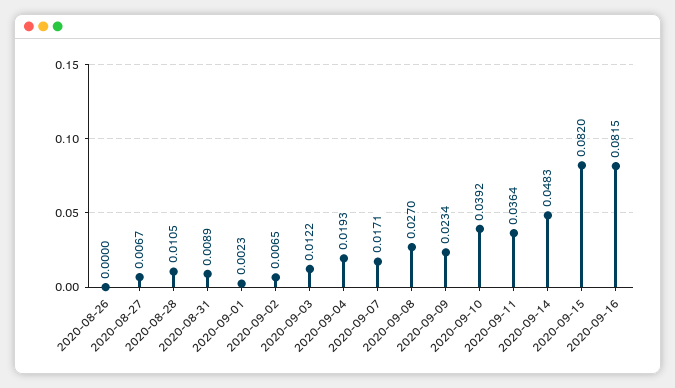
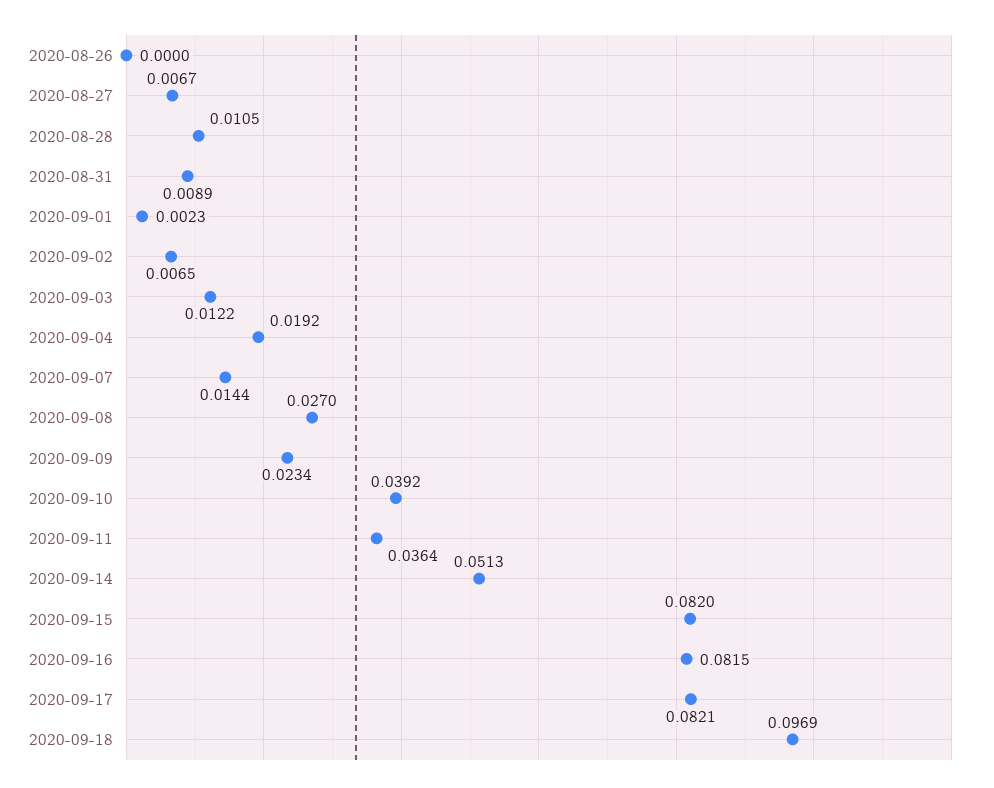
2020-09-04: 0.0193 -> 0.0192
2020-09-07: 0.0171 -> 0.0144
2020-09-14: 0.0483 -> 0.0513
2020-09-17: none -> 0.0821
2020-09-18: none -> 0.0969

